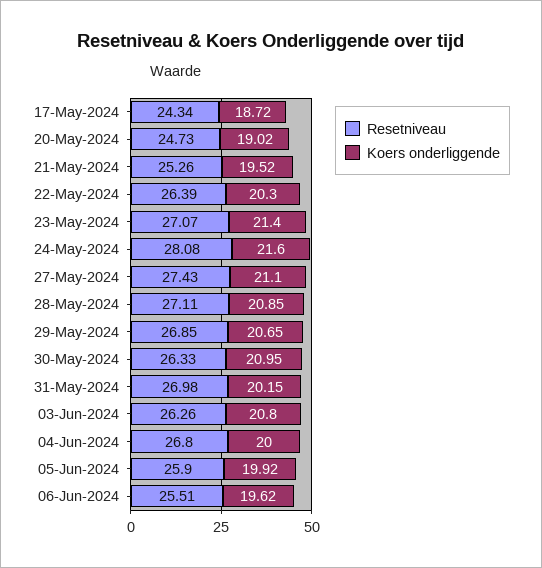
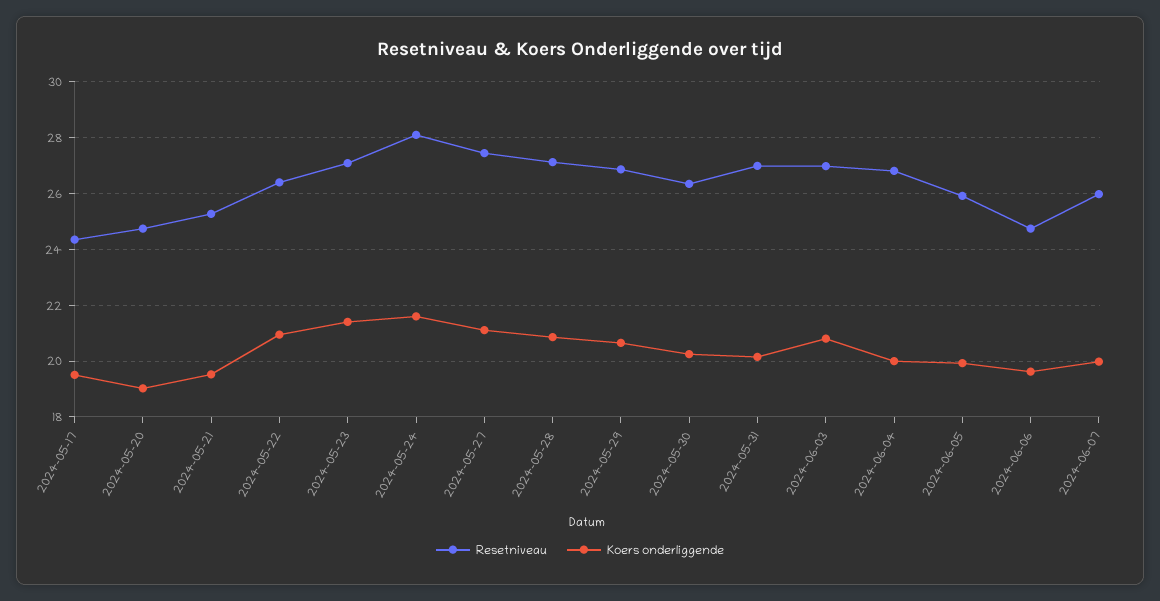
Koers onderliggende, 17-May-2024: 18.72 -> 19.5
Koers onderliggende, 22-May-2024: 20.3 -> 21
Koers onderliggende, 30-May-2024: 20.95 -> 20.25
Resetniveau, 03-Jun-2024: 26.26 -> 27
Resetniveau, 06-Jun-2024: 25.51 -> 24.75
Resetniveau, 2024-06-07: none -> 26
Koers onderliggende, 2024-06-07: none -> 20

